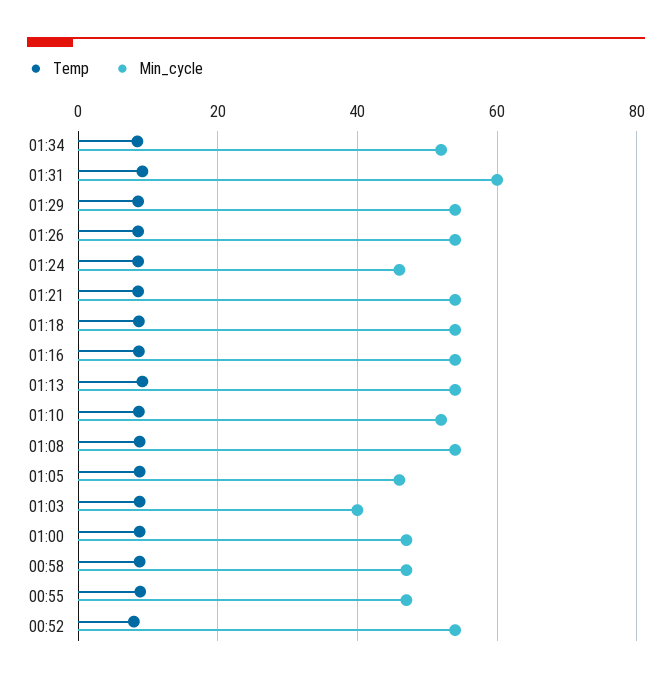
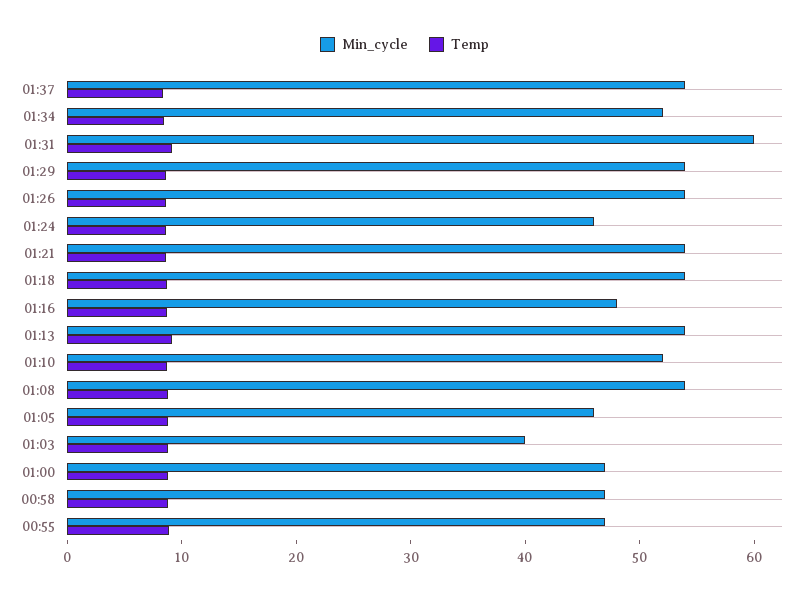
Min_cycle, 01:16: 54 -> 48
Temp, 00:52: 8 -> none
Min_cycle, 00:52: 54 -> none
Min_cycle, 01:37: none -> 54
Temp, 01:37: none -> 8

